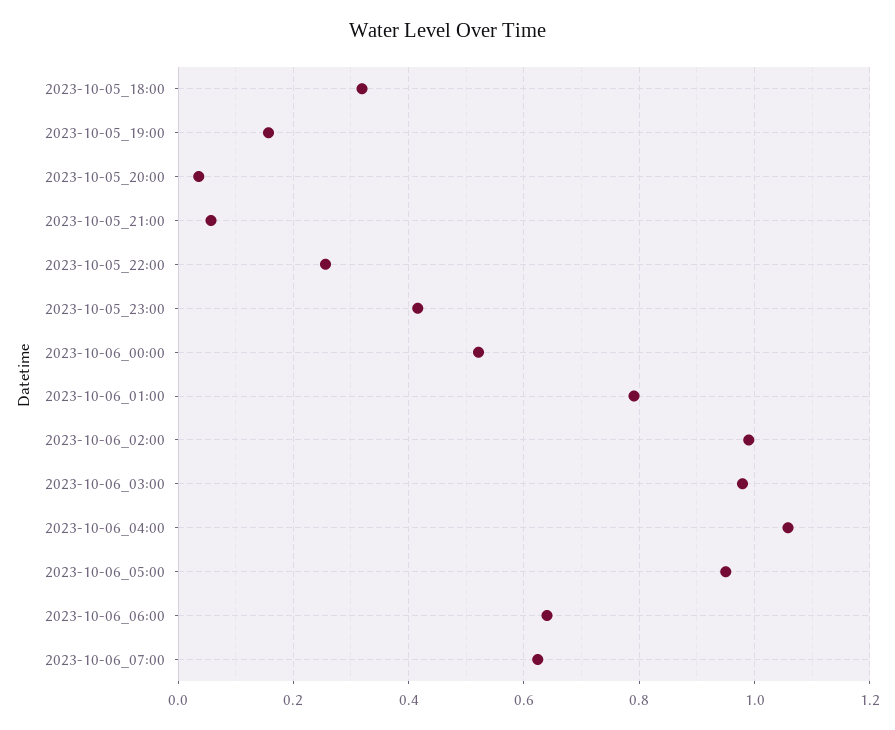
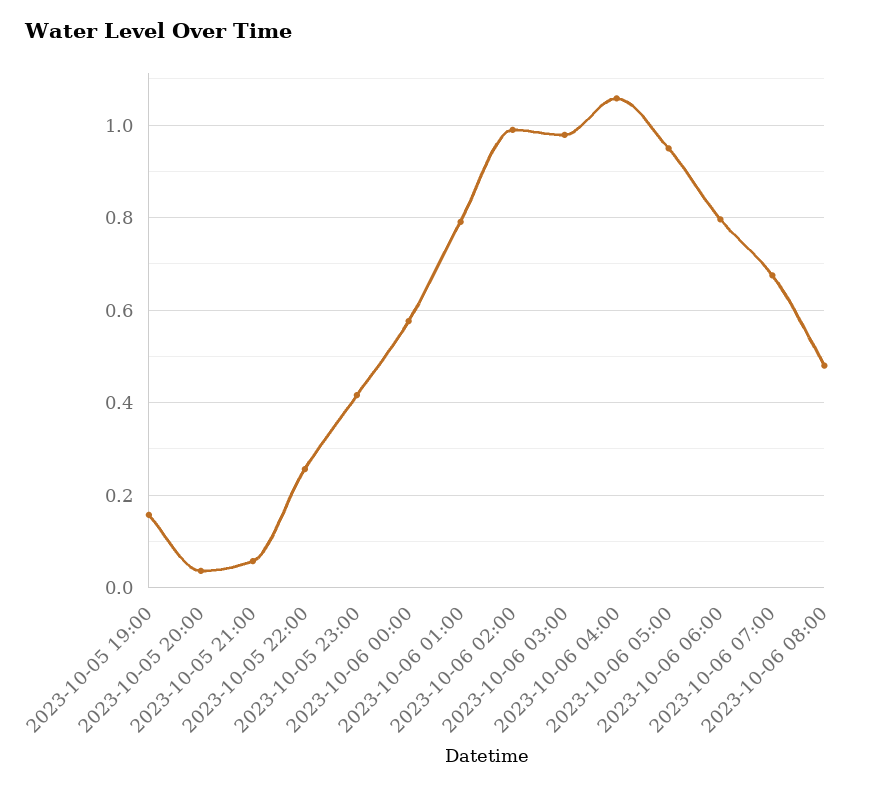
2023-10-05_18:00: 0.32 -> none
2023-10-06_00:00: 0.52 -> 0.58
2023-10-06_06:00: 0.64 -> 0.8
2023-10-06_07:00: 0.62 -> 0.68
2023-10-06 08:00: none -> 0.48

